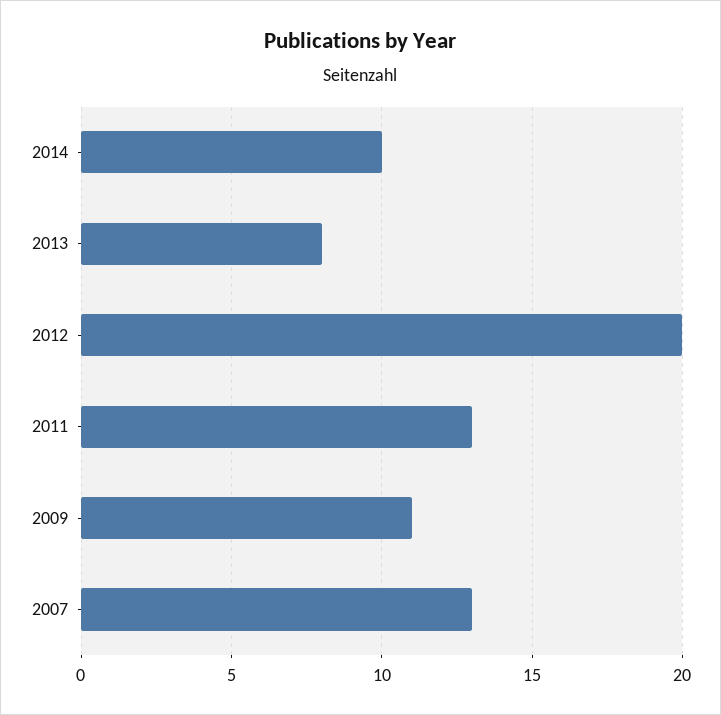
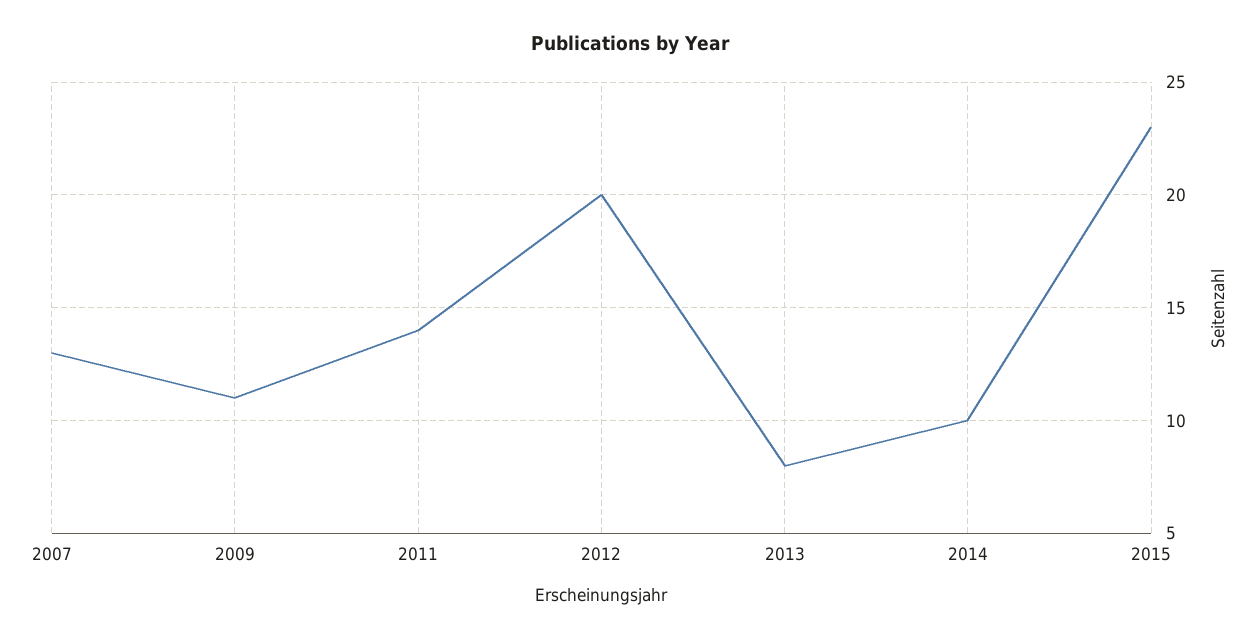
2011: 13 -> 14
2015: none -> 23

